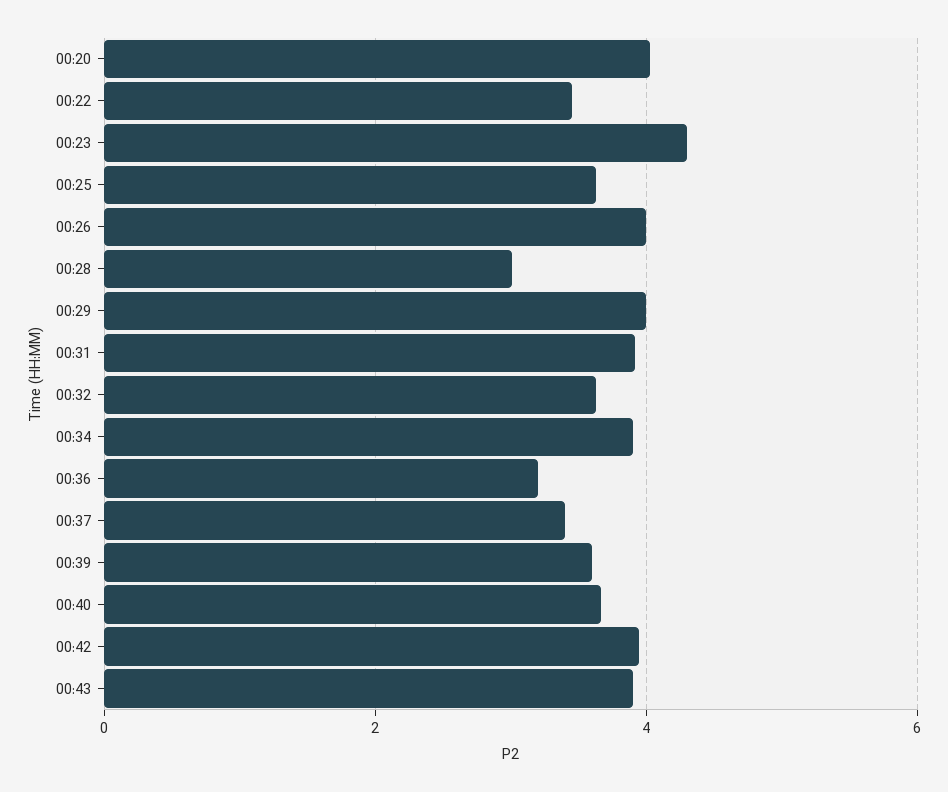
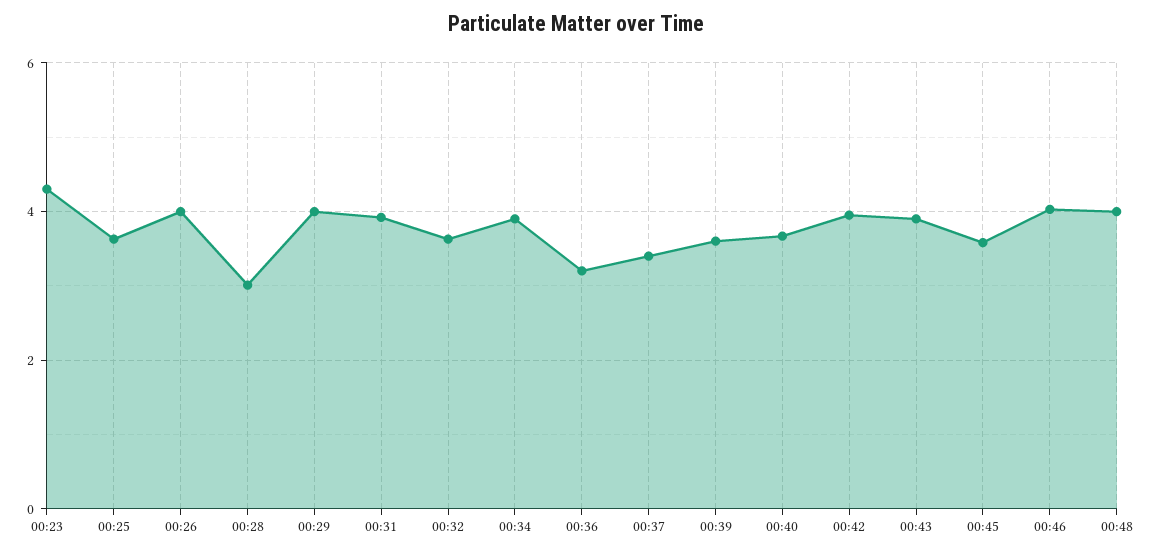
00:20: 4 -> none
00:22: 3.4 -> none
00:45: none -> 3.6
00:46: none -> 4
00:48: none -> 4

